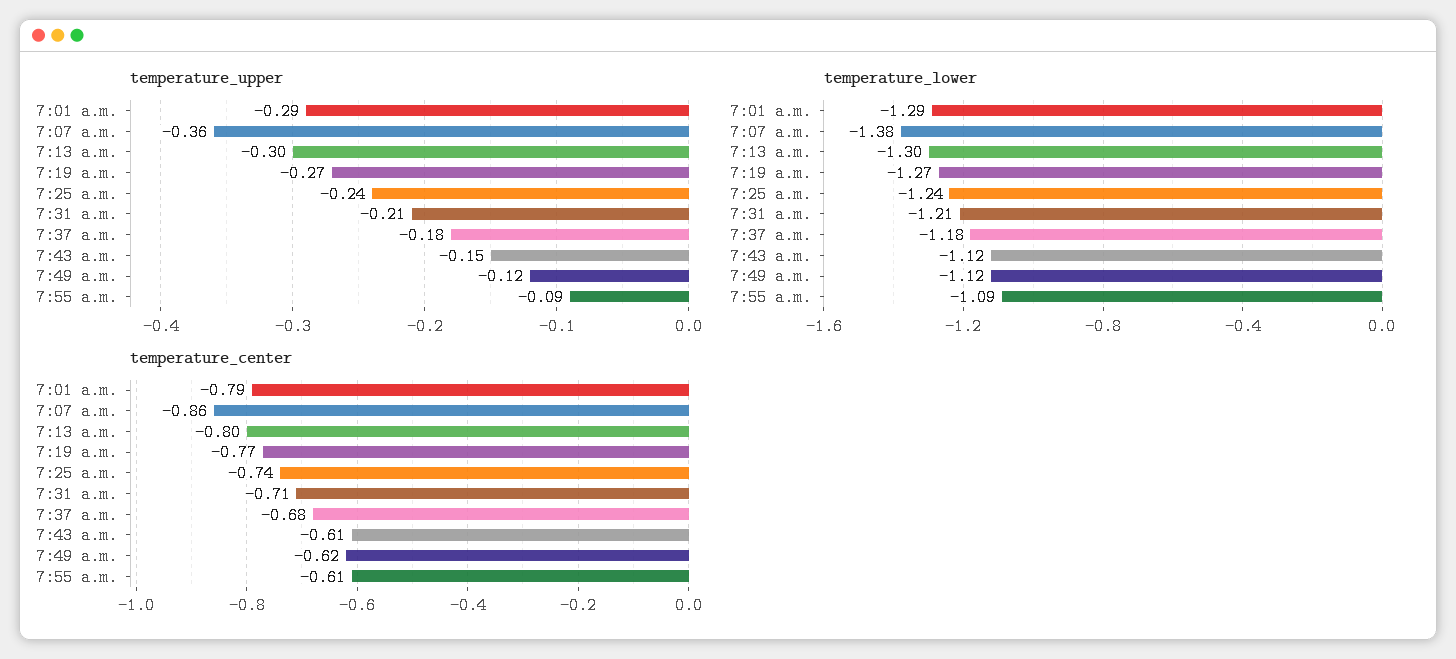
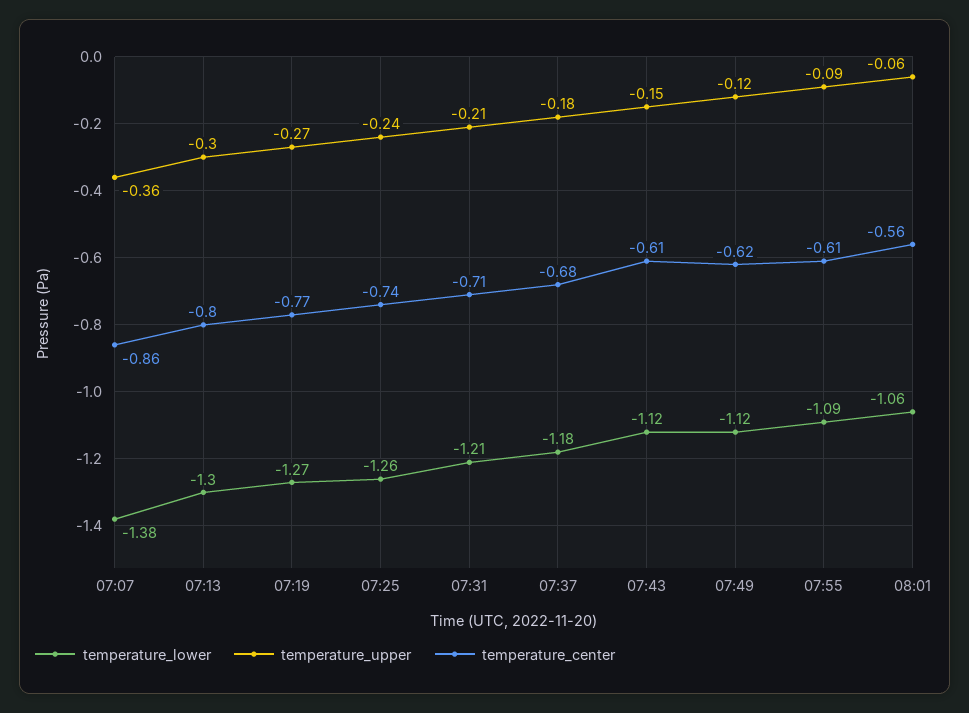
temperature_upper, 7:01 a.m.: -0.29 -> none
temperature_lower, 7:01 a.m.: -1.29 -> none
temperature_lower, 7:25 a.m.: -1.24 -> -1.26
temperature_center, 7:01 a.m.: -0.79 -> none
temperature_lower, 08:01: none -> -1.06
temperature_upper, 08:01: none -> -0.06
temperature_center, 08:01: none -> -0.56

